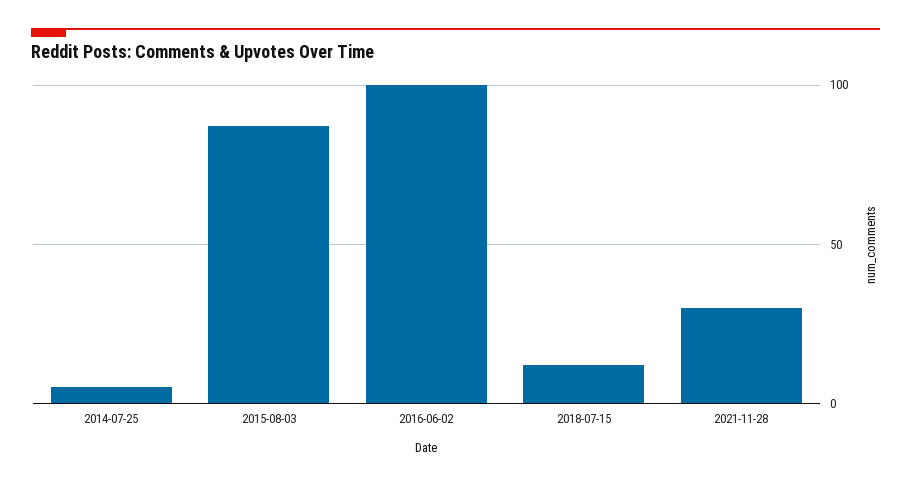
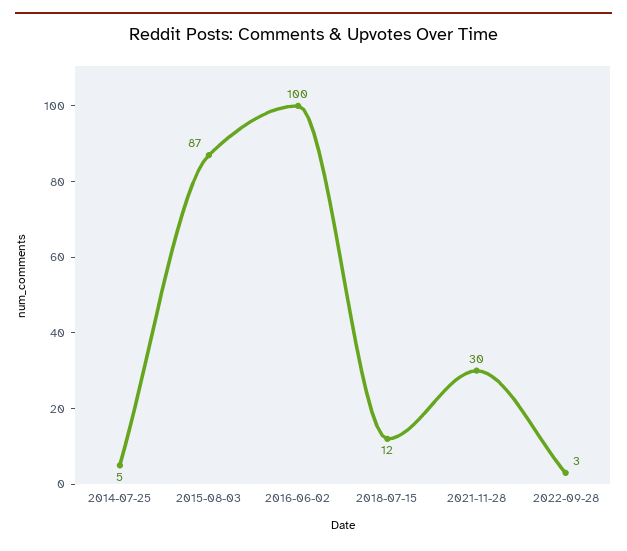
2022-09-28: none -> 3

